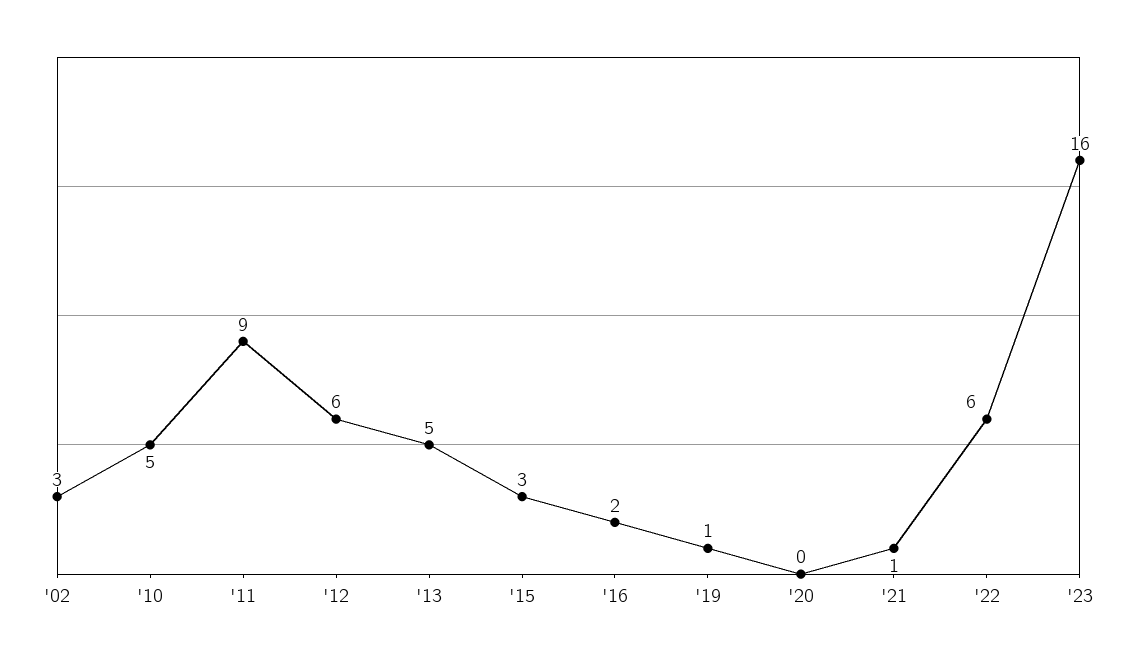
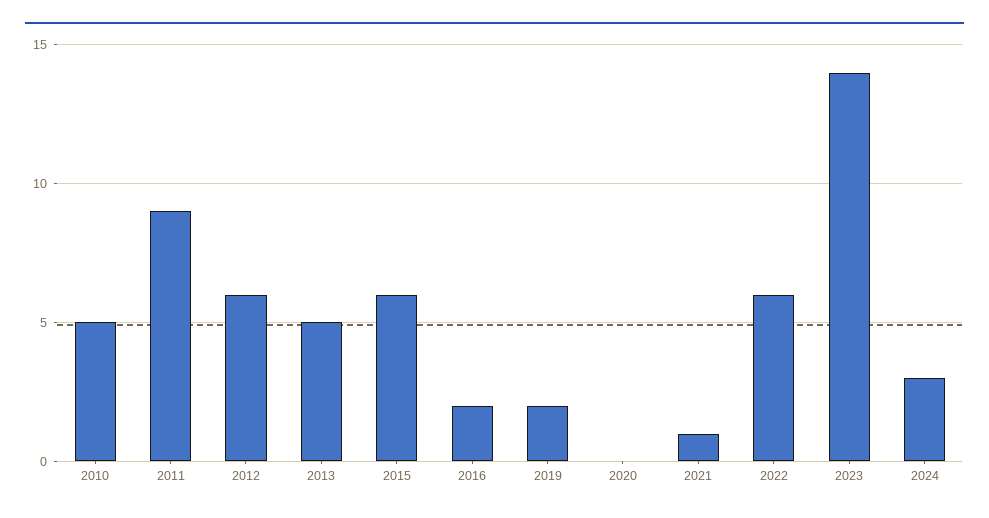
'02: 3 -> none
'15: 3 -> 6
'19: 1 -> 2
'23: 16 -> 14
2024: none -> 3

